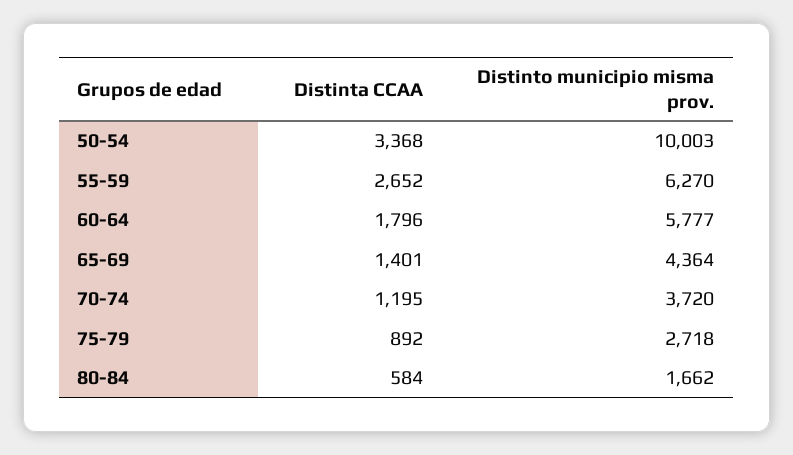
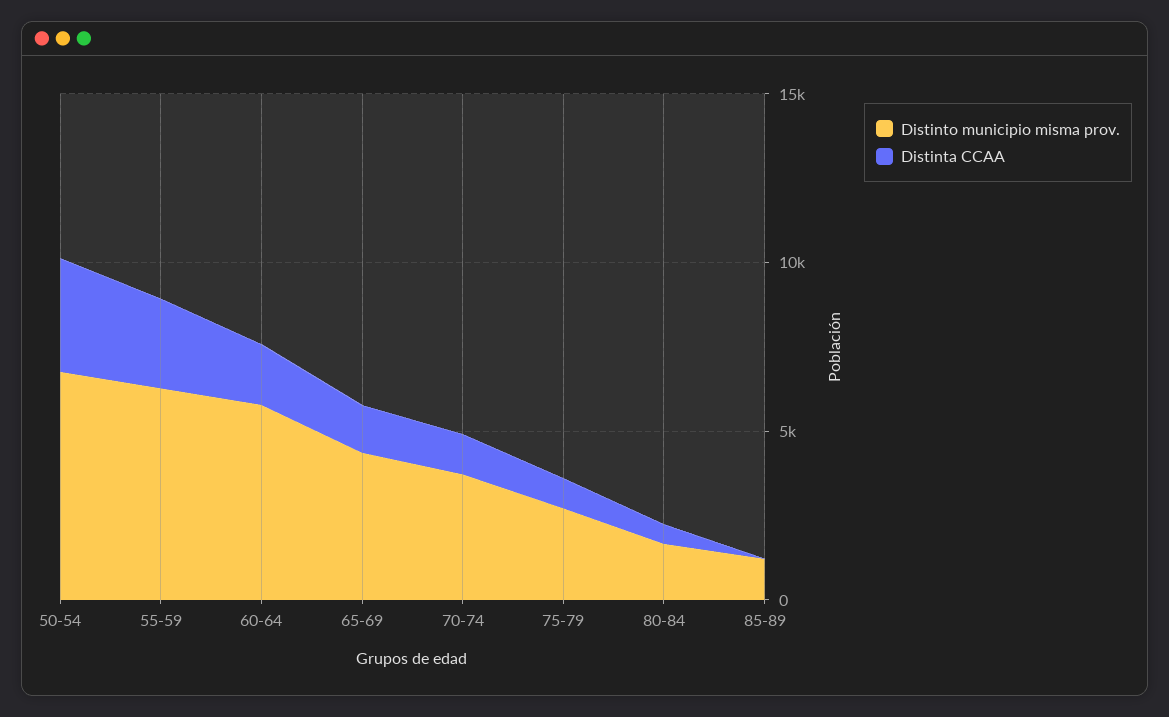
Distinto municipio misma prov., 50-54: 10003 -> 7000
Distinto municipio misma prov., 85-89: none -> 1000
Distinta CCAA, 85-89: none -> 0

